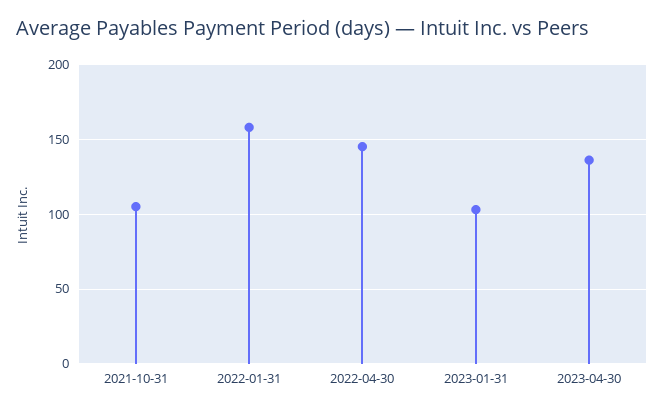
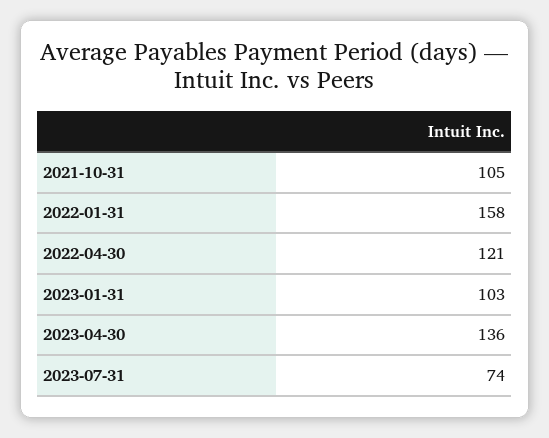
2022-04-30: 145 -> 121
2023-07-31: none -> 74

